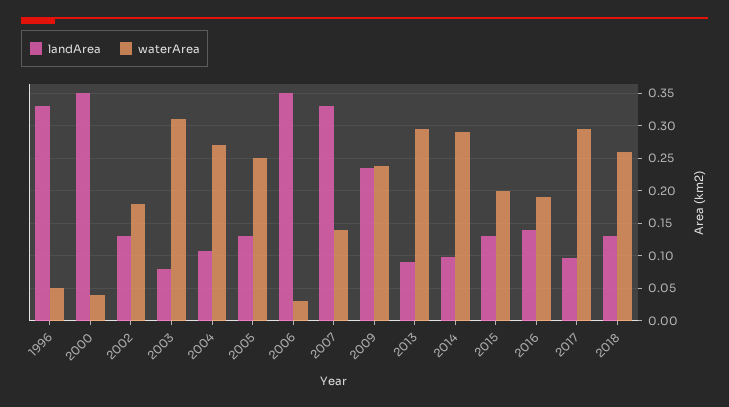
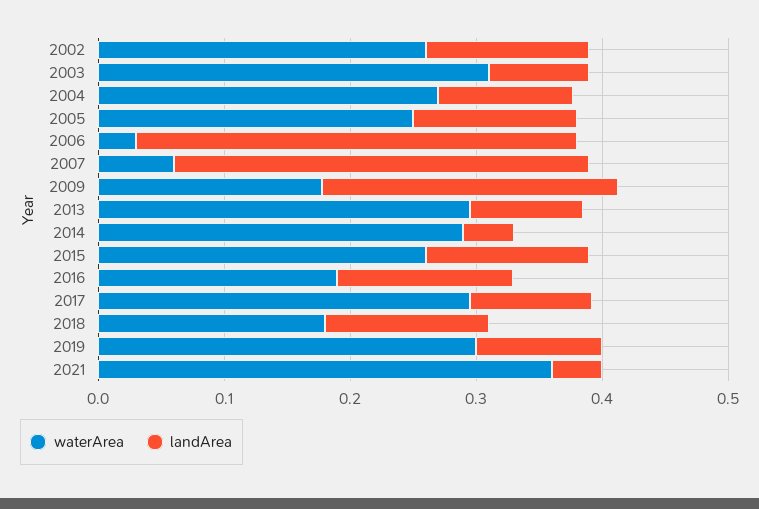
landArea, 1996: 0.33 -> none
waterArea, 1996: 0.05 -> none
landArea, 2000: 0.35 -> none
waterArea, 2000: 0.04 -> none
waterArea, 2002: 0.18 -> 0.26
waterArea, 2007: 0.14 -> 0.06
waterArea, 2009: 0.24 -> 0.18
landArea, 2014: 0.1 -> 0.04
waterArea, 2015: 0.2 -> 0.26
waterArea, 2018: 0.26 -> 0.18
waterArea, 2019: none -> 0.3
landArea, 2019: none -> 0.1
waterArea, 2021: none -> 0.36
landArea, 2021: none -> 0.04

